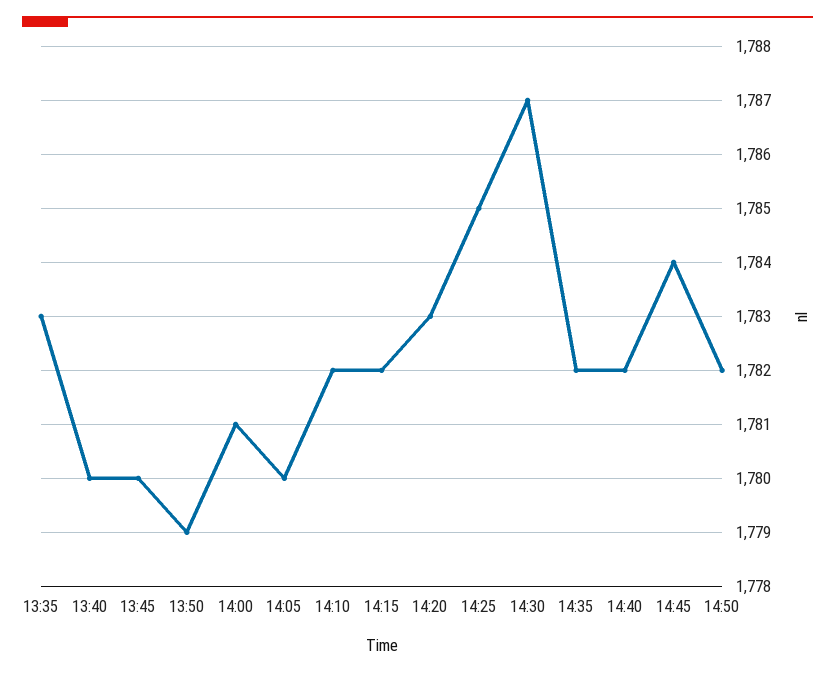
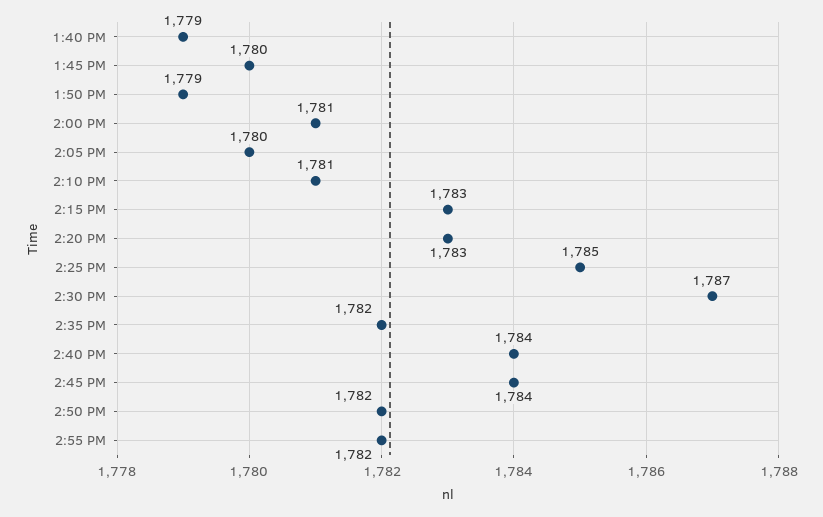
13:35: 1783 -> none
13:40: 1780 -> 1779
14:10: 1782 -> 1781
14:15: 1782 -> 1783
14:40: 1782 -> 1784
2:55 PM: none -> 1782

